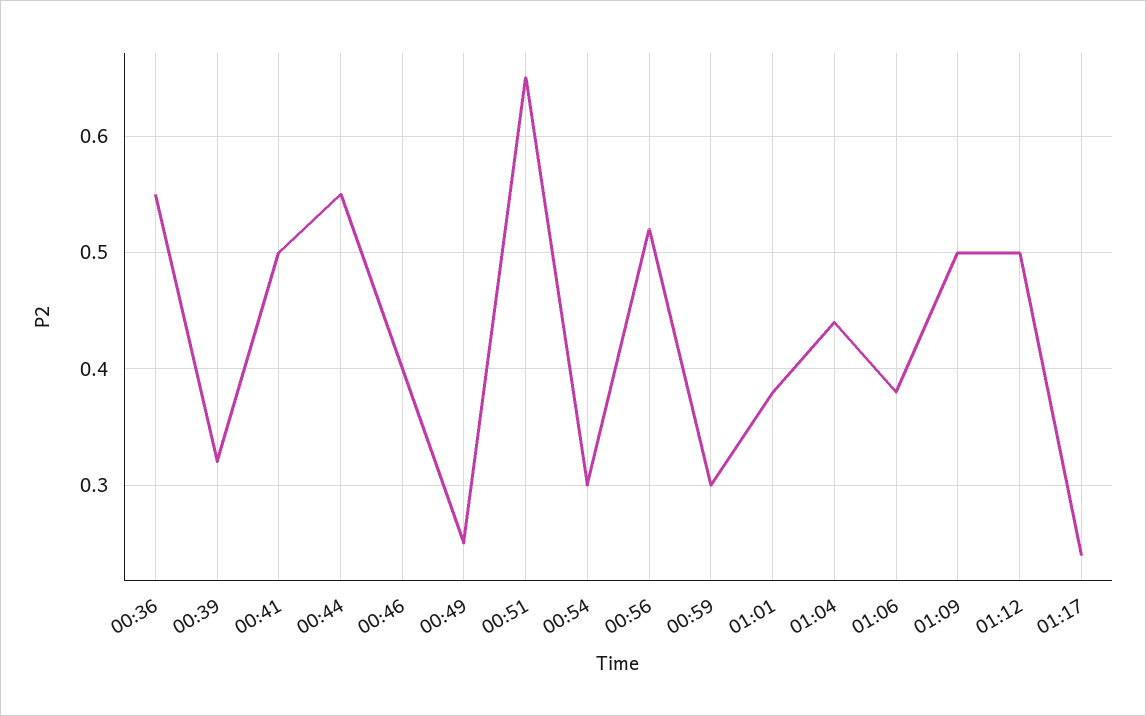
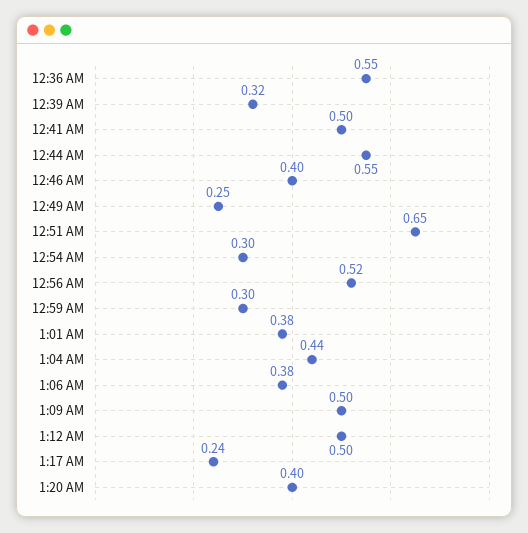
1:20 AM: none -> 0.4

